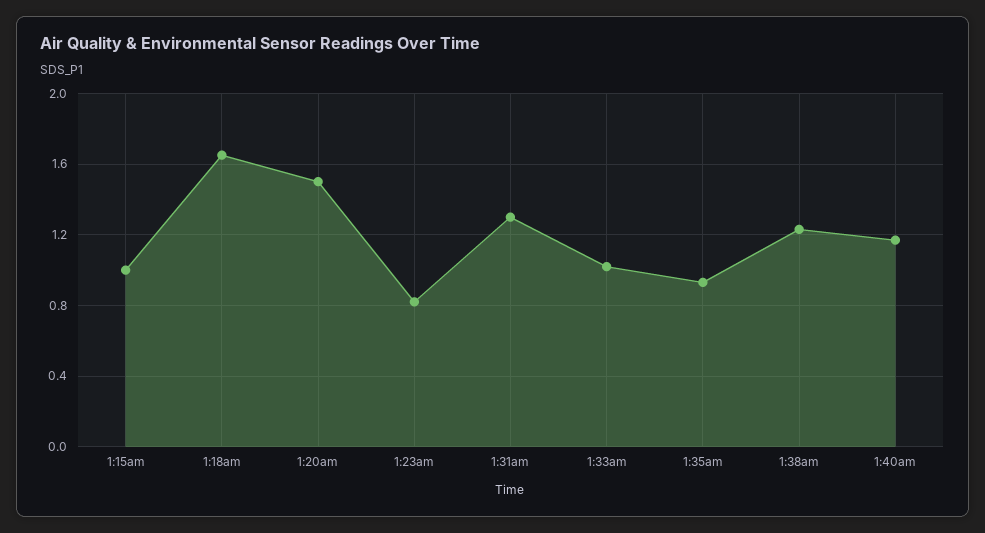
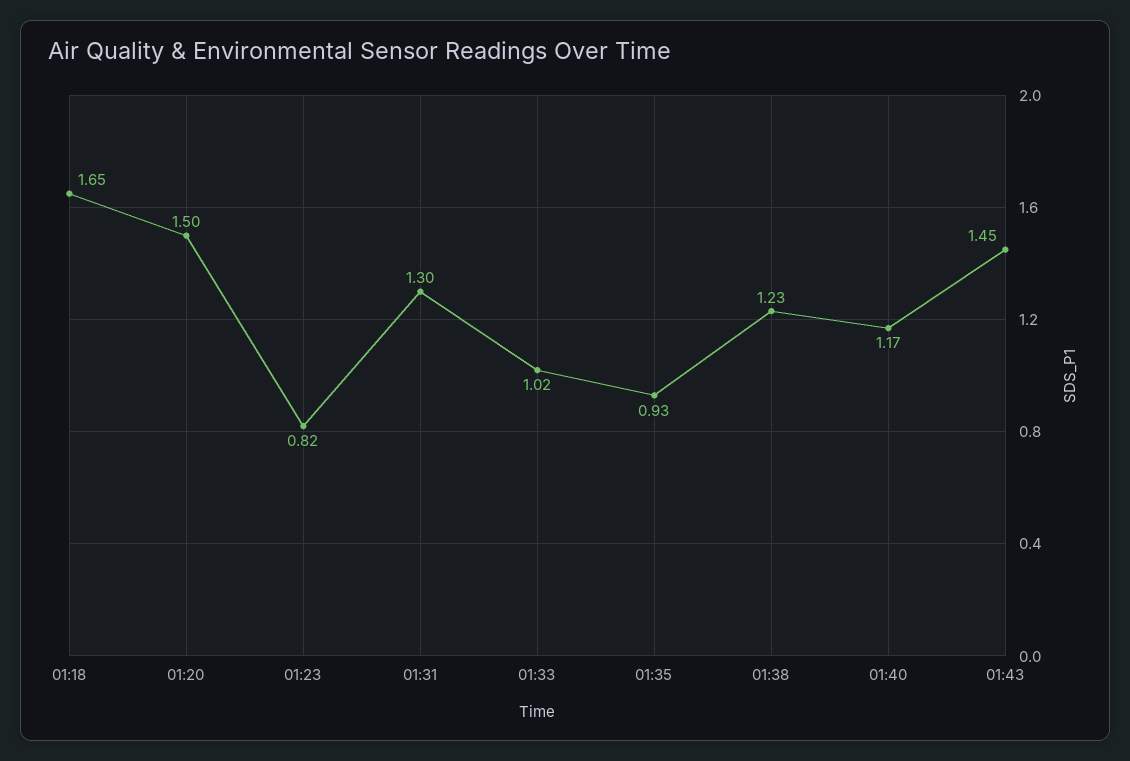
1:15am: 1 -> none
01:43: none -> 1.45

